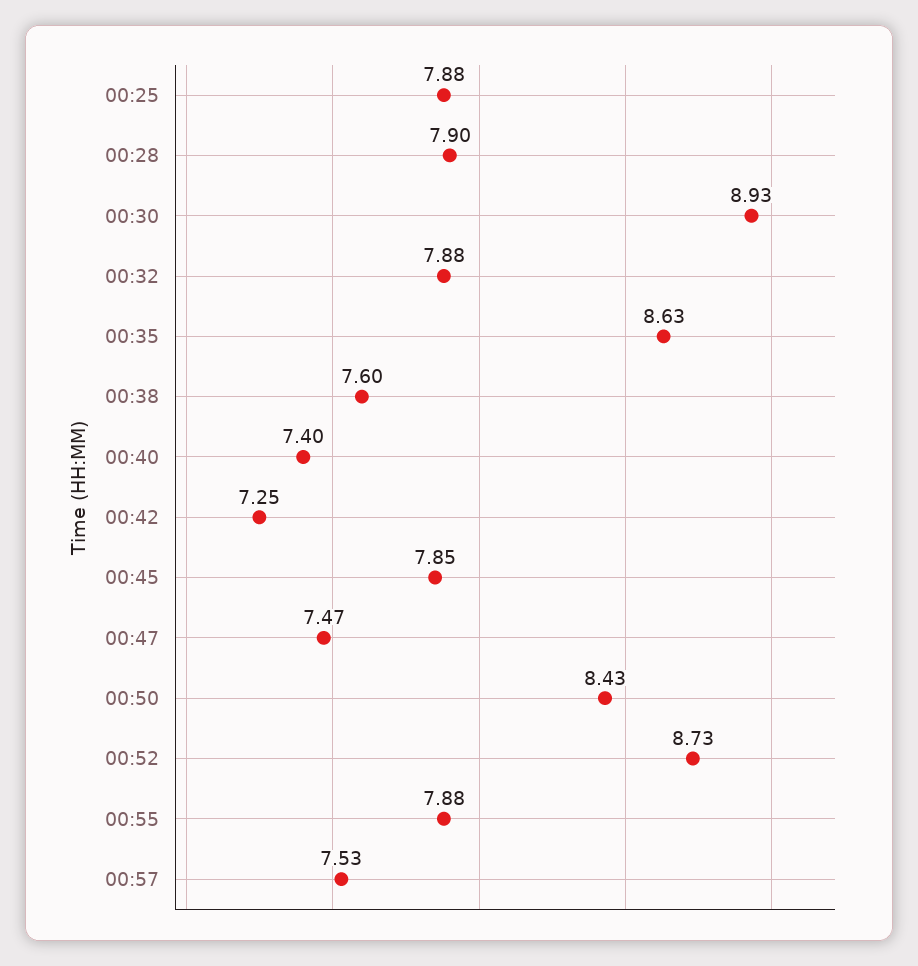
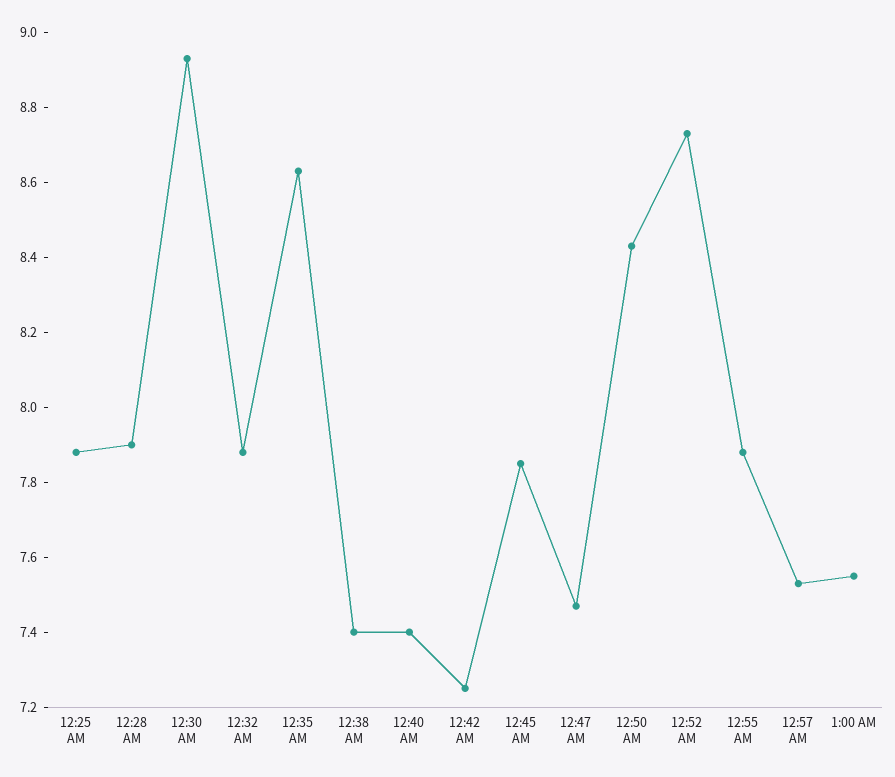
00:38: 7.6 -> 7.4
1:00 AM: none -> 7.55

